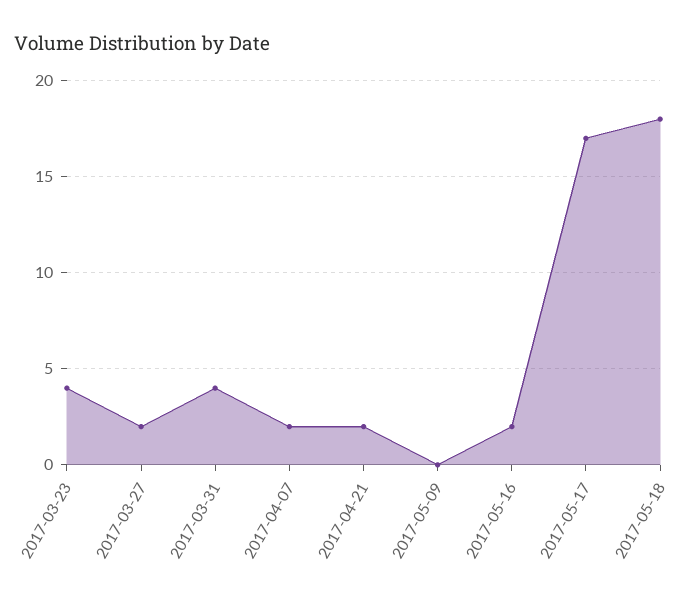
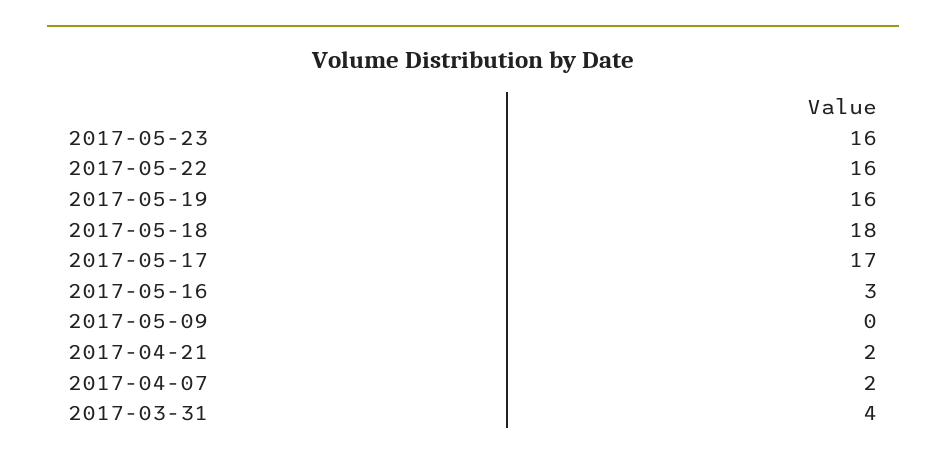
2017-03-23: 4 -> none
2017-03-27: 2 -> none
2017-05-16: 2 -> 3
2017-05-23: none -> 16
2017-05-22: none -> 16
2017-05-19: none -> 16

